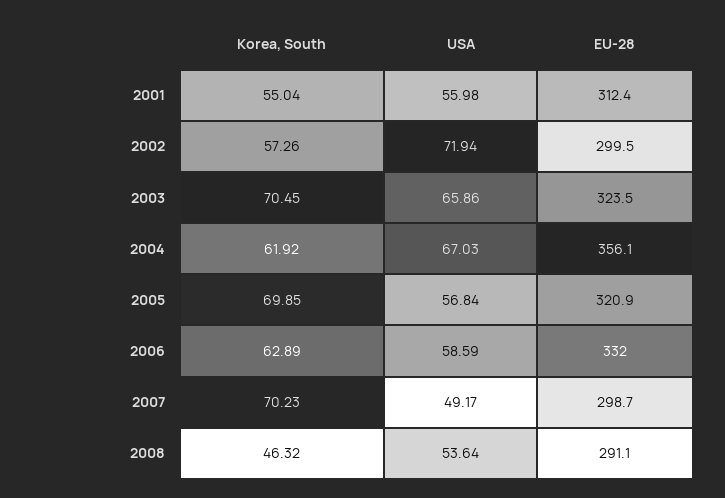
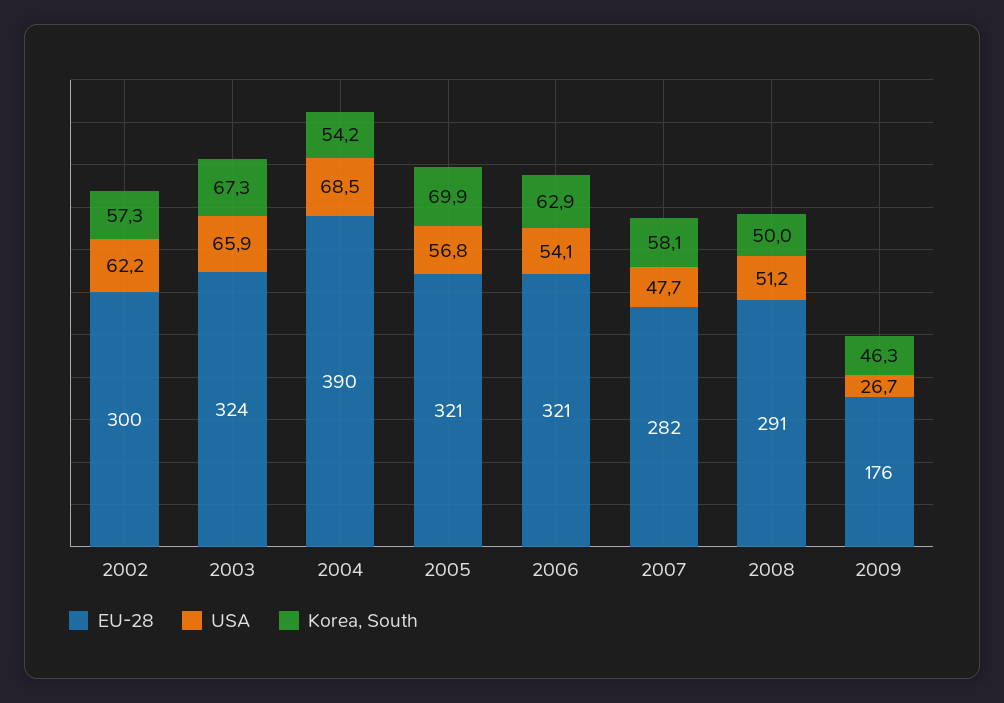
Korea, South, 2001: 55.04 -> none
USA, 2001: 55.98 -> none
EU-28, 2001: 312.4 -> none
USA, 2002: 71.94 -> 62.2
Korea, South, 2003: 70.45 -> 67.3
Korea, South, 2004: 61.92 -> 54.2
USA, 2004: 67.03 -> 68.5
EU-28, 2004: 356.1 -> 390
USA, 2006: 58.59 -> 54.1
EU-28, 2006: 332 -> 321
Korea, South, 2007: 70.23 -> 58.1
USA, 2007: 49.17 -> 47.7
EU-28, 2007: 298.7 -> 282
Korea, South, 2008: 46.32 -> 50
USA, 2008: 53.64 -> 51.2
EU-28, 2009: none -> 176
USA, 2009: none -> 26.7
Korea, South, 2009: none -> 46.3

